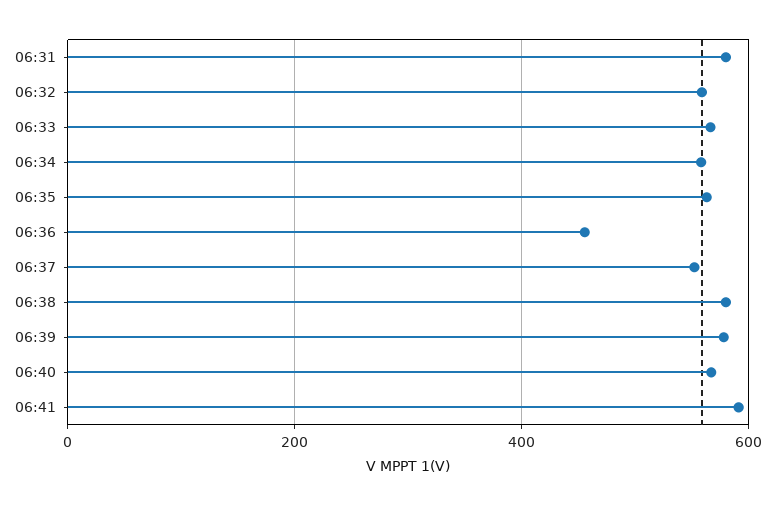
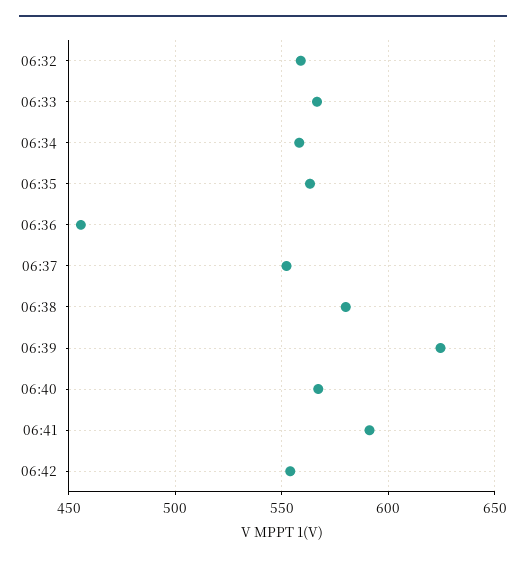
06:31: 580 -> none
06:39: 580 -> 625
06:42: none -> 555

